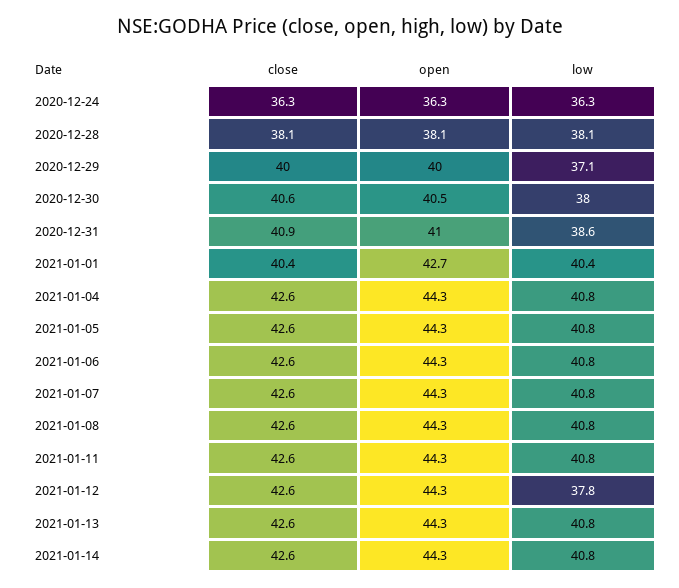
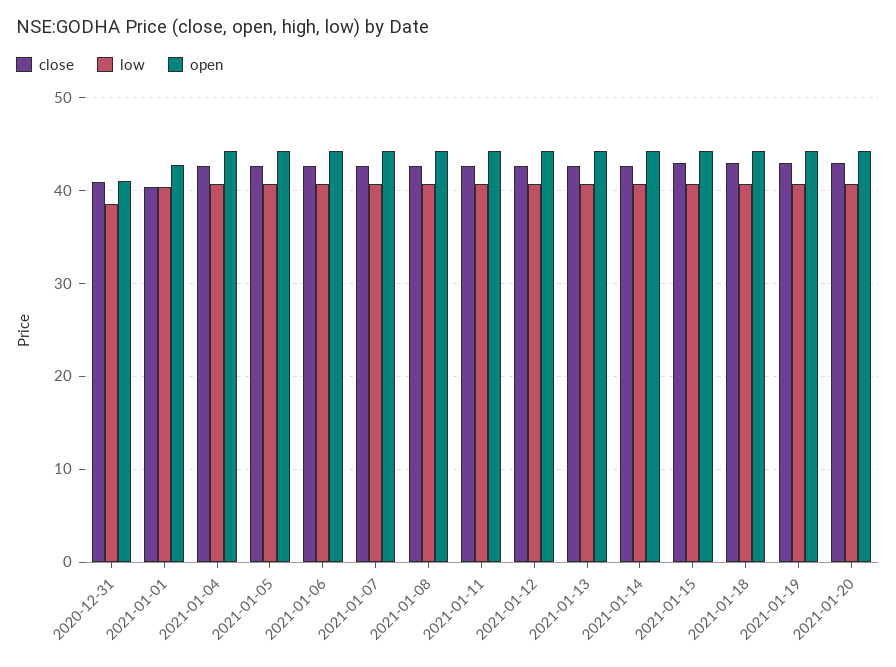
close, 2020-12-24: 36.3 -> none
open, 2020-12-24: 36.3 -> none
low, 2020-12-24: 36.3 -> none
close, 2020-12-28: 38.1 -> none
open, 2020-12-28: 38.1 -> none
low, 2020-12-28: 38.1 -> none
close, 2020-12-29: 40 -> none
open, 2020-12-29: 40 -> none
low, 2020-12-29: 37.1 -> none
close, 2020-12-30: 40.6 -> none
open, 2020-12-30: 40.5 -> none
low, 2020-12-30: 38 -> none
low, 2021-01-12: 37.8 -> 41
close, 2021-01-15: none -> 43
low, 2021-01-15: none -> 41
open, 2021-01-15: none -> 44
close, 2021-01-18: none -> 43
low, 2021-01-18: none -> 41
open, 2021-01-18: none -> 44
close, 2021-01-19: none -> 43
low, 2021-01-19: none -> 41
open, 2021-01-19: none -> 44
close, 2021-01-20: none -> 43
low, 2021-01-20: none -> 41
open, 2021-01-20: none -> 44

